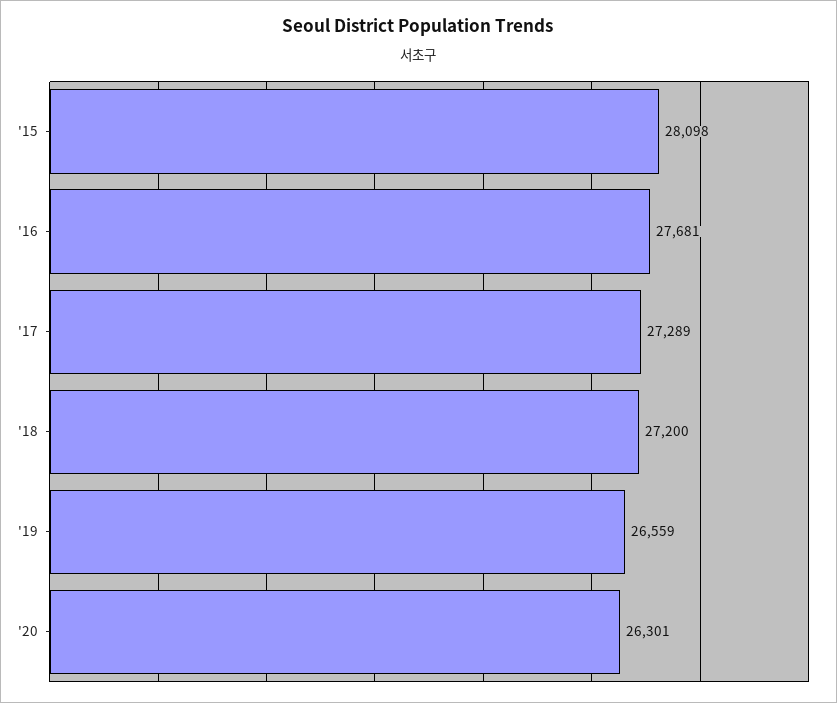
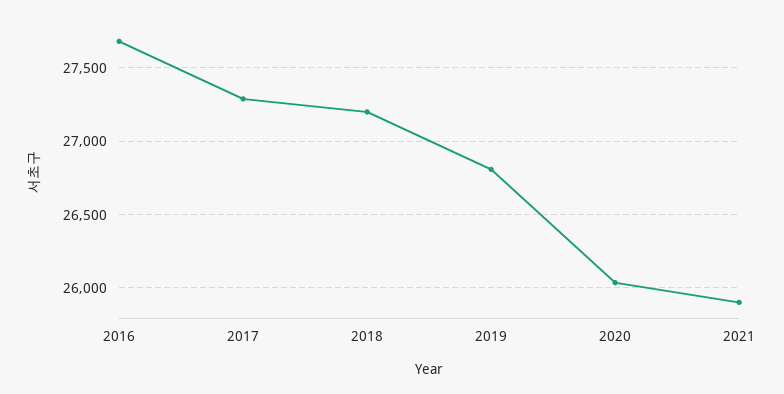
'15: 28098 -> none
'19: 26559 -> 26800
'20: 26301 -> 26050
2021: none -> 25900

